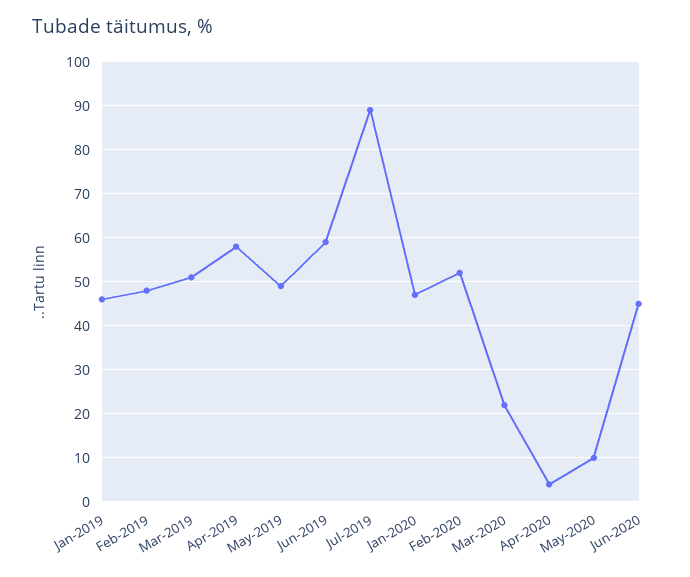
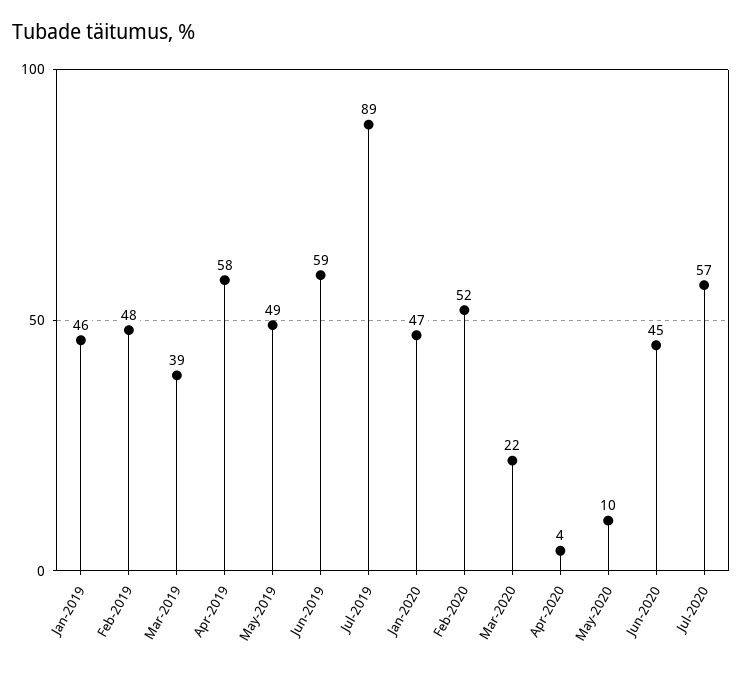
Mar-2019: 50 -> 39
Jul-2020: none -> 57

